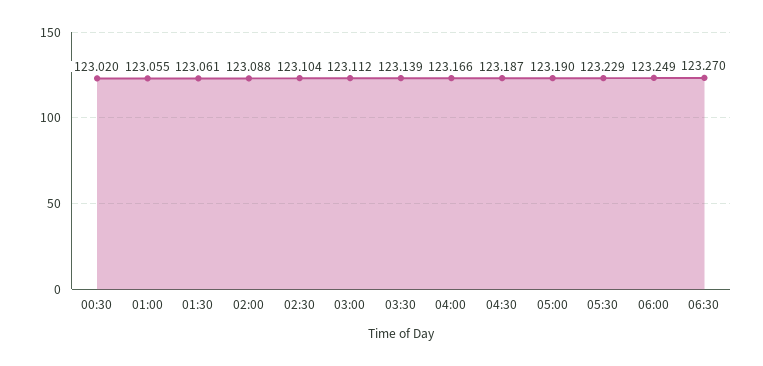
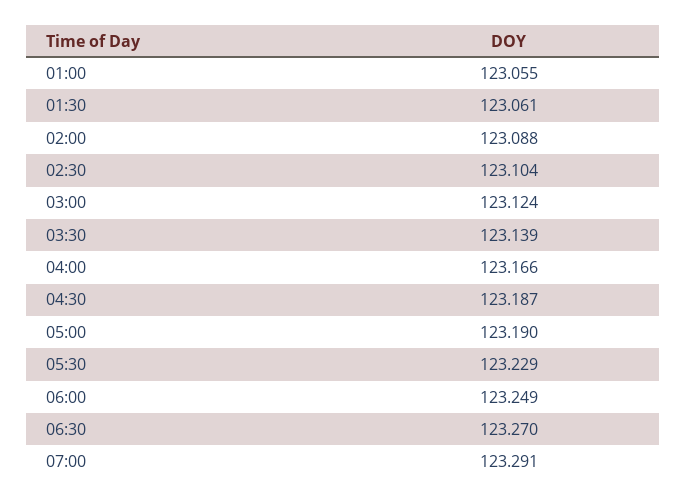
00:30: 123.02 -> none
03:00: 123.112 -> 123.124
07:00: none -> 123.291

